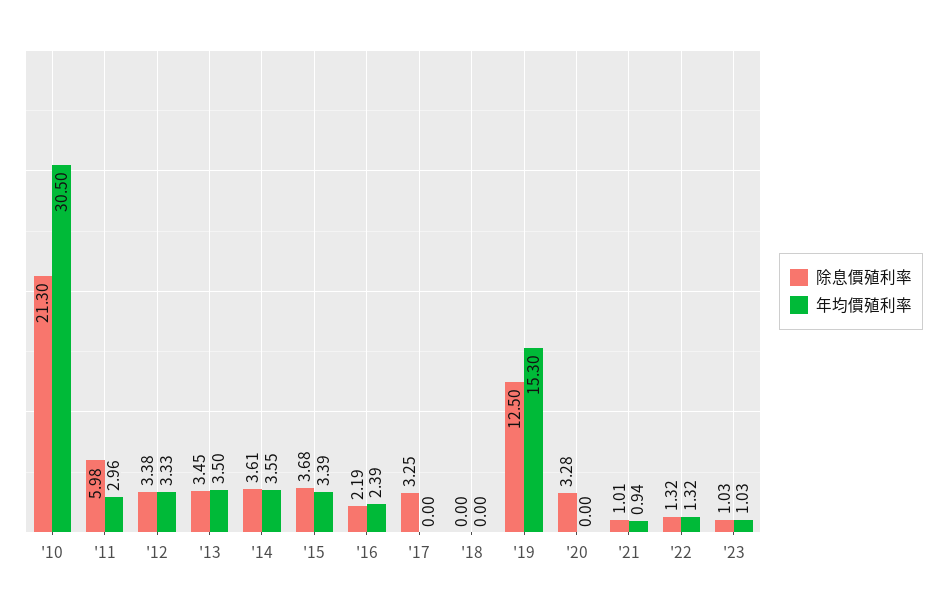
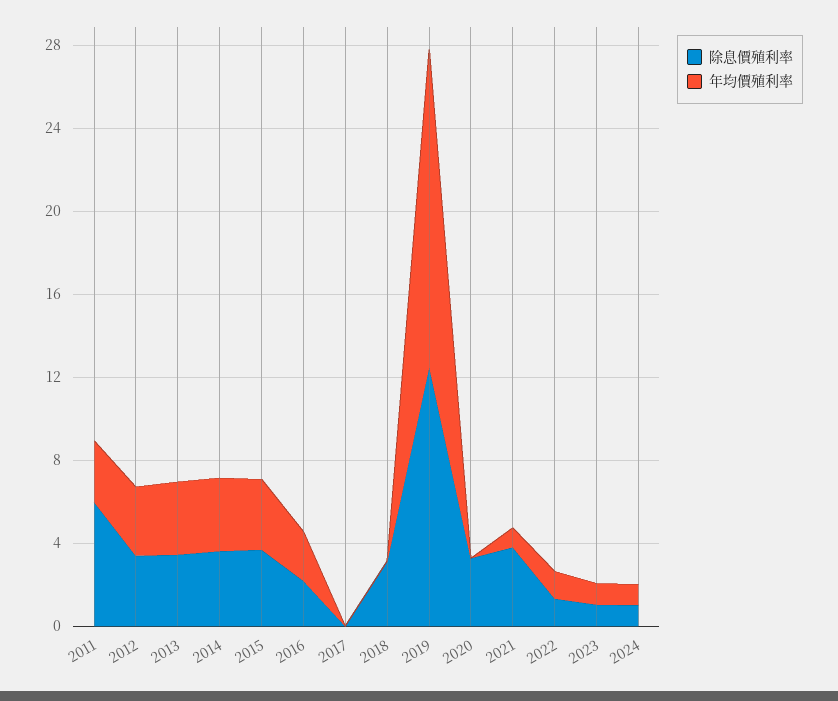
除息價殖利率, '10: 21.3 -> none
年均價殖利率, '10: 30.5 -> none
除息價殖利率, '17: 3.25 -> 0
除息價殖利率, '18: 0 -> 3
除息價殖利率, '21: 1.01 -> 4
除息價殖利率, 2024: none -> 1
年均價殖利率, 2024: none -> 1

